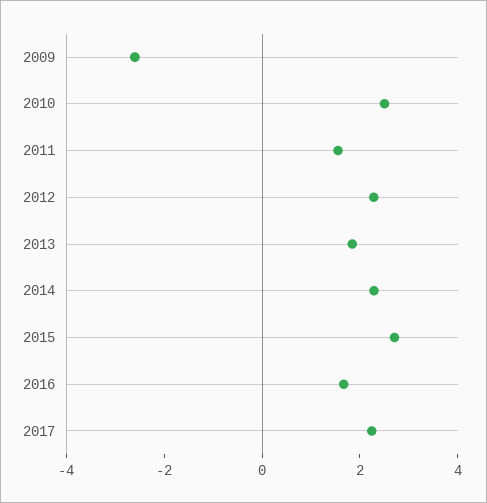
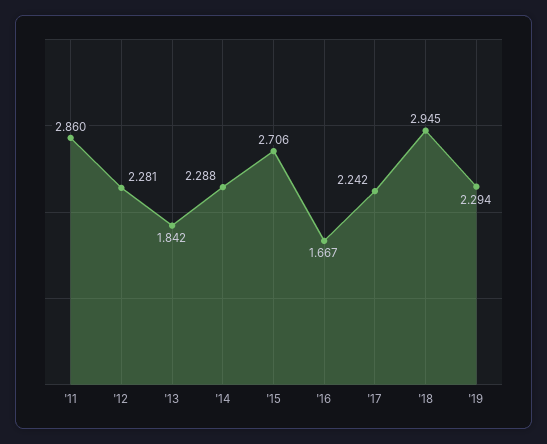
2009: -2.5 -> none
2010: 2.5 -> none
2011: 1.5 -> 2.86
'18: none -> 2.945
'19: none -> 2.294

